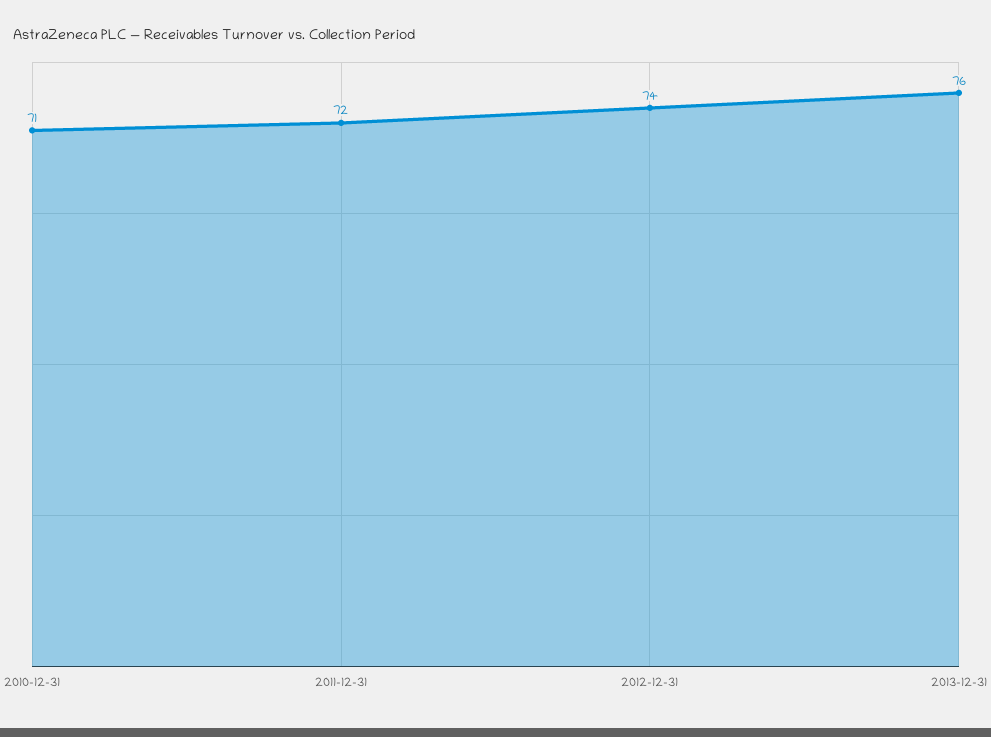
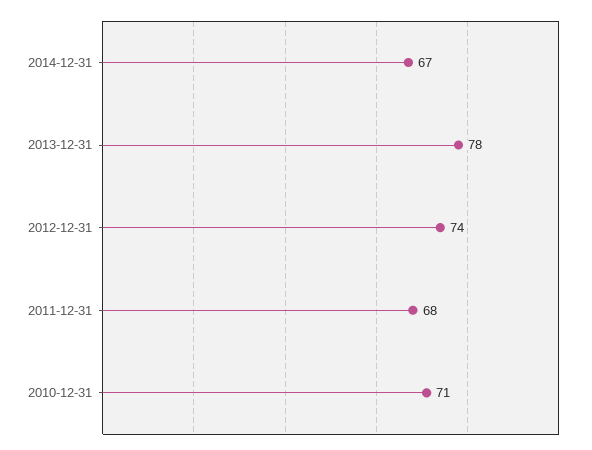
2011-12-31: 72 -> 68
2013-12-31: 76 -> 78
2014-12-31: none -> 67

